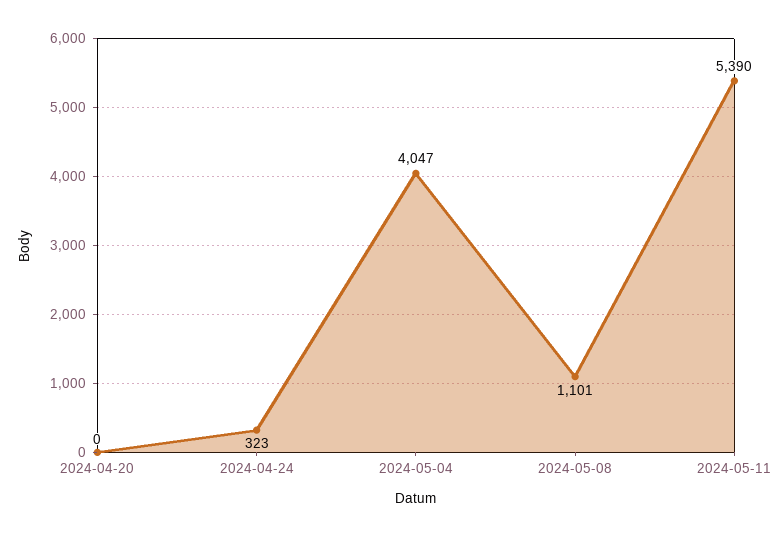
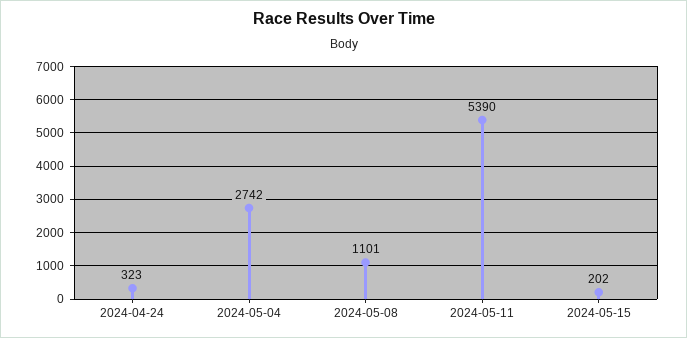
2024-04-20: 0 -> none
2024-05-04: 4047 -> 2742
2024-05-15: none -> 202

